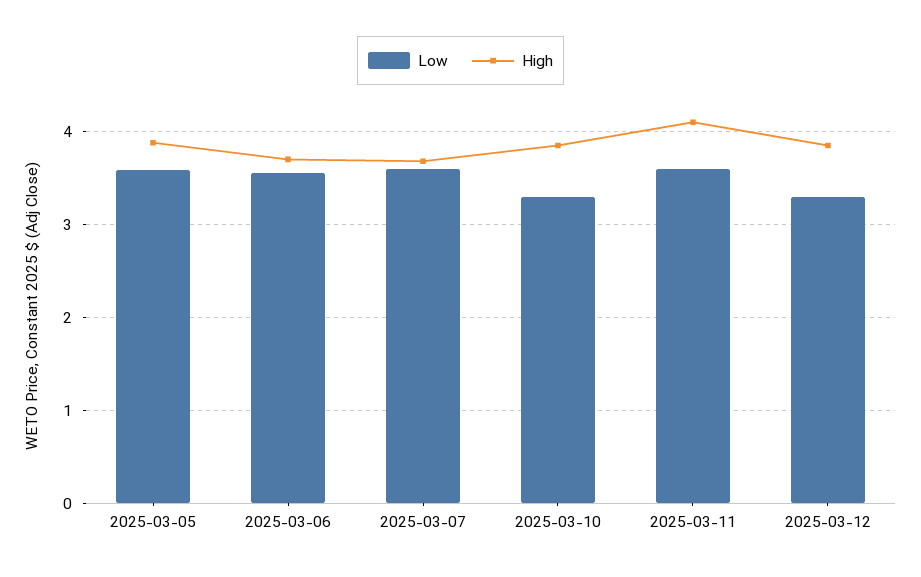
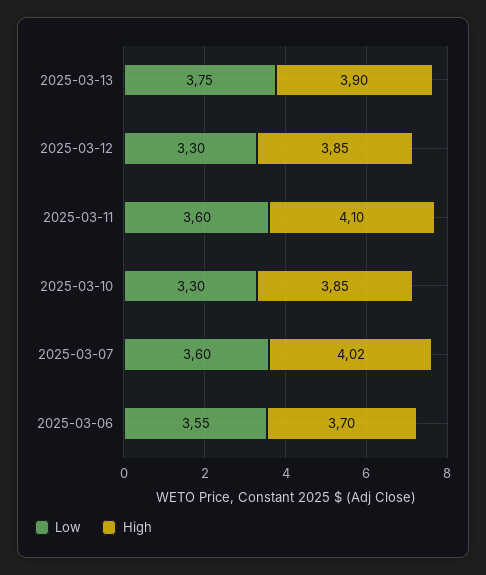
Low, 2025-03-05: 3.6 -> none
High, 2025-03-05: 3.9 -> none
High, 2025-03-07: 3.7 -> 4.02
Low, 2025-03-13: none -> 3.75
High, 2025-03-13: none -> 3.9

